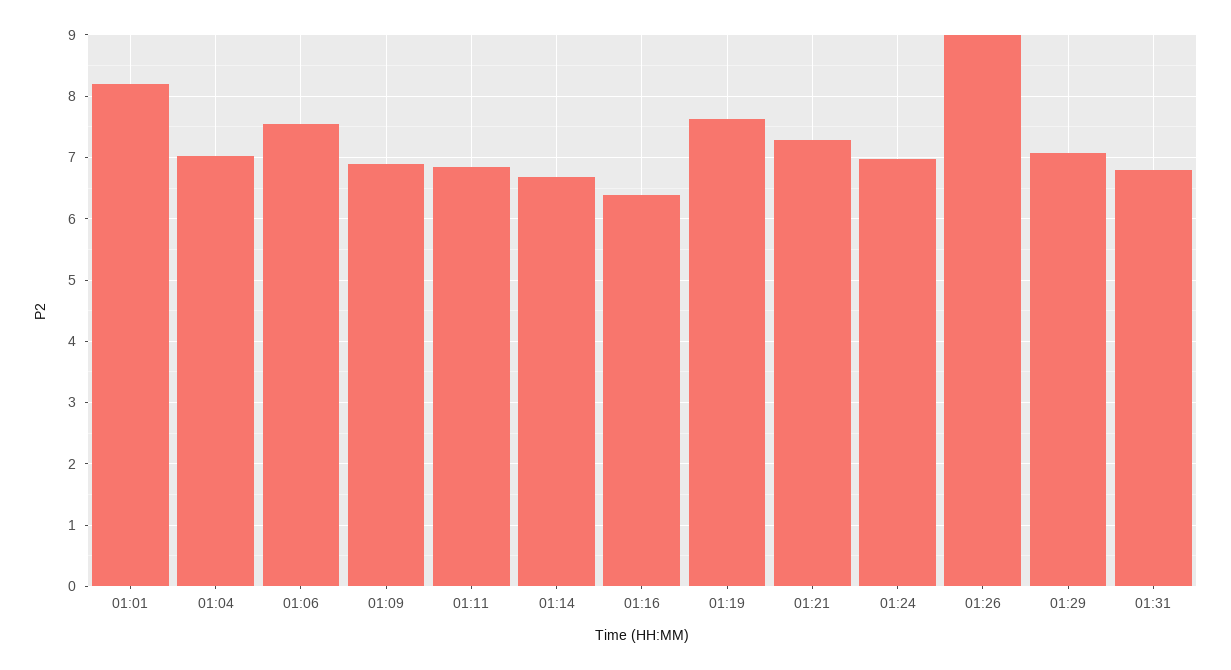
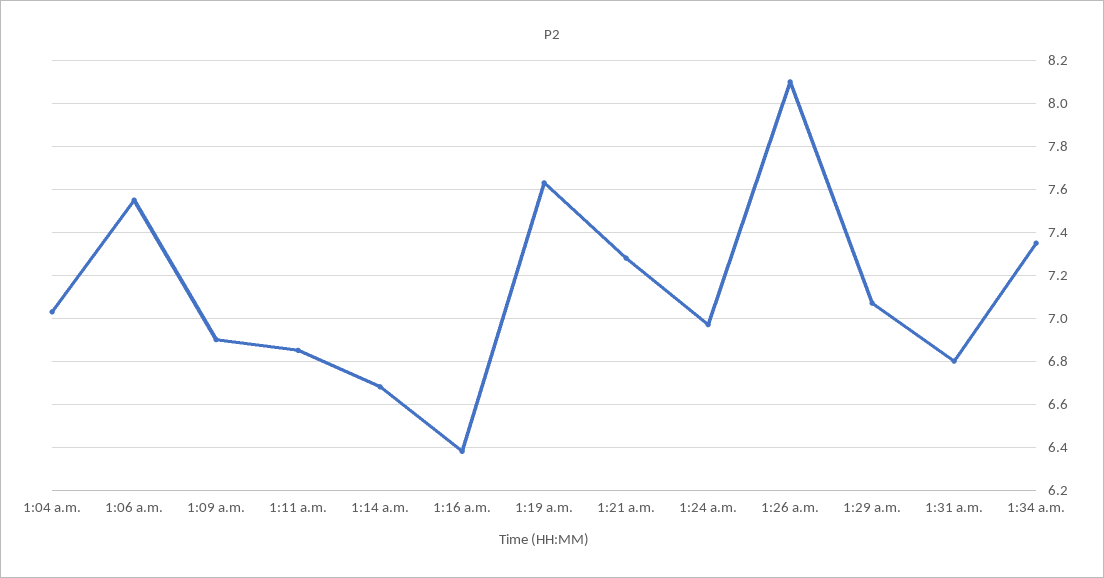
01:01: 8.2 -> none
01:26: 9 -> 8.1
1:34 a.m.: none -> 7.35

